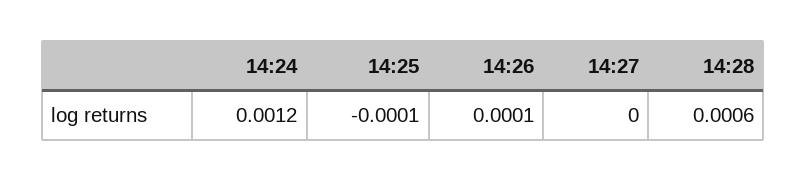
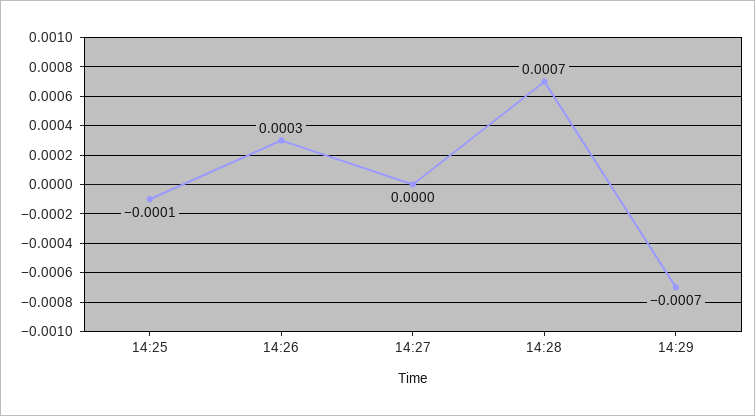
14:24: 0.0012 -> none
14:26: 0.0001 -> 0.0003
14:28: 0.0006 -> 0.0007
14:29: none -> -0.0007

